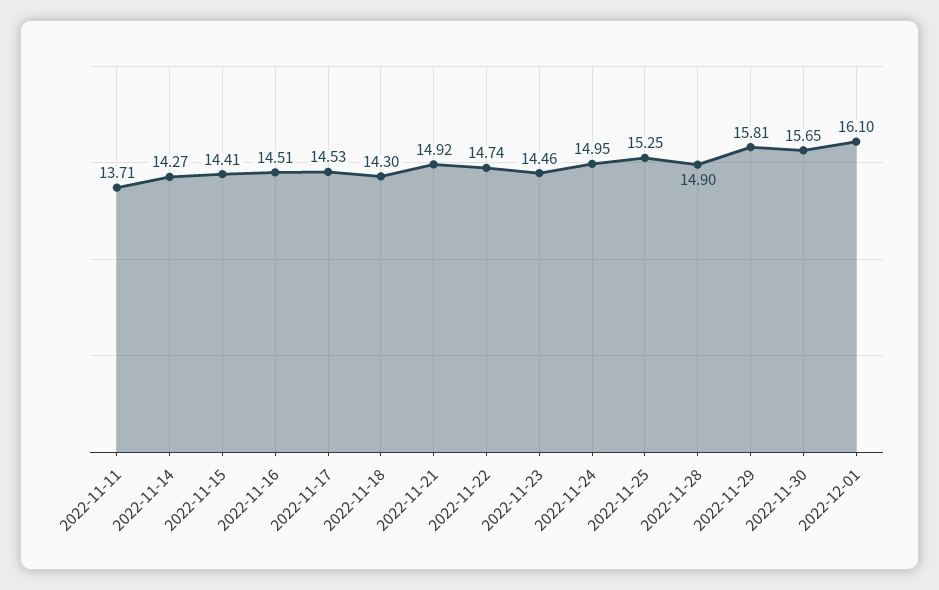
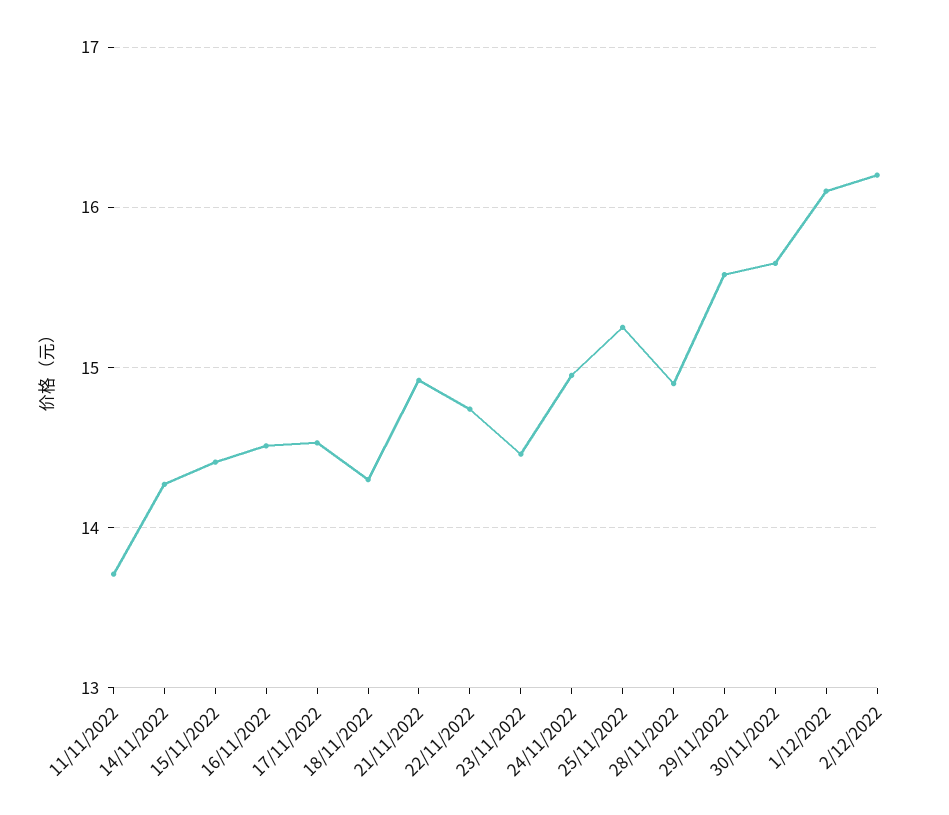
2022-11-29: 15.81 -> 15.6
2/12/2022: none -> 16.2

